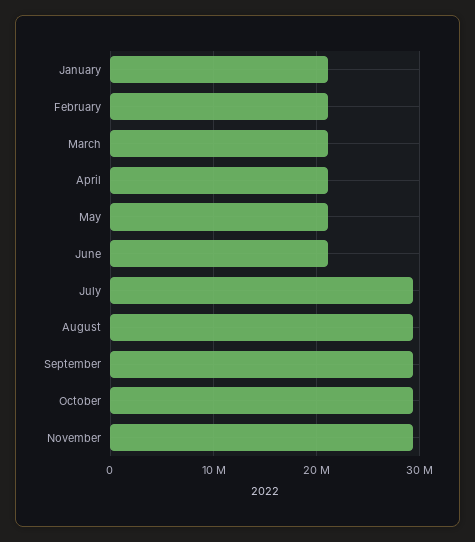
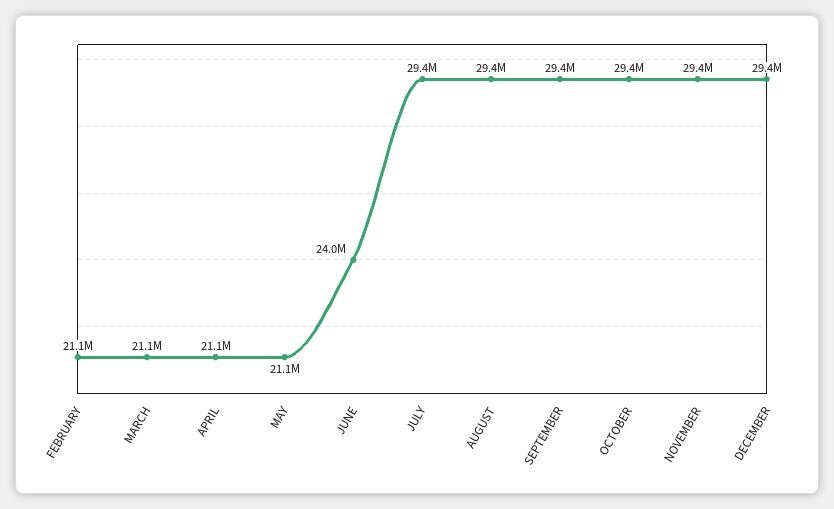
January: 21000000 -> none
June: 21000000 -> 24000000
DECEMBER: none -> 29400000

